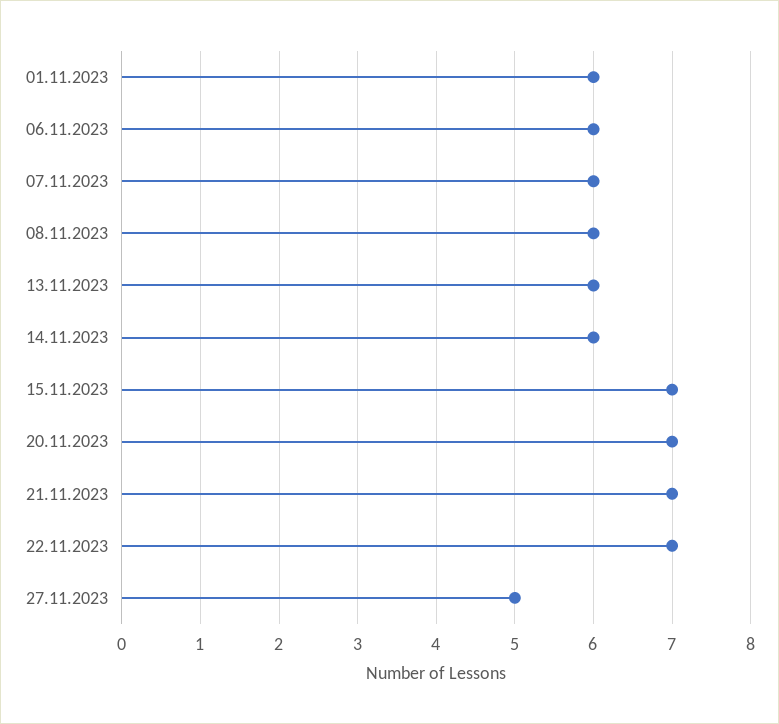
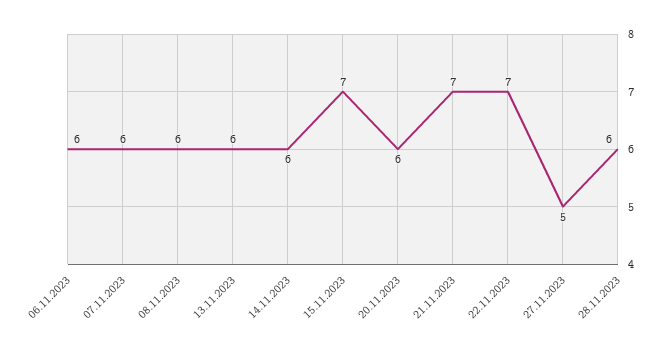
01.11.2023: 6 -> none
20.11.2023: 7 -> 6
28.11.2023: none -> 6

